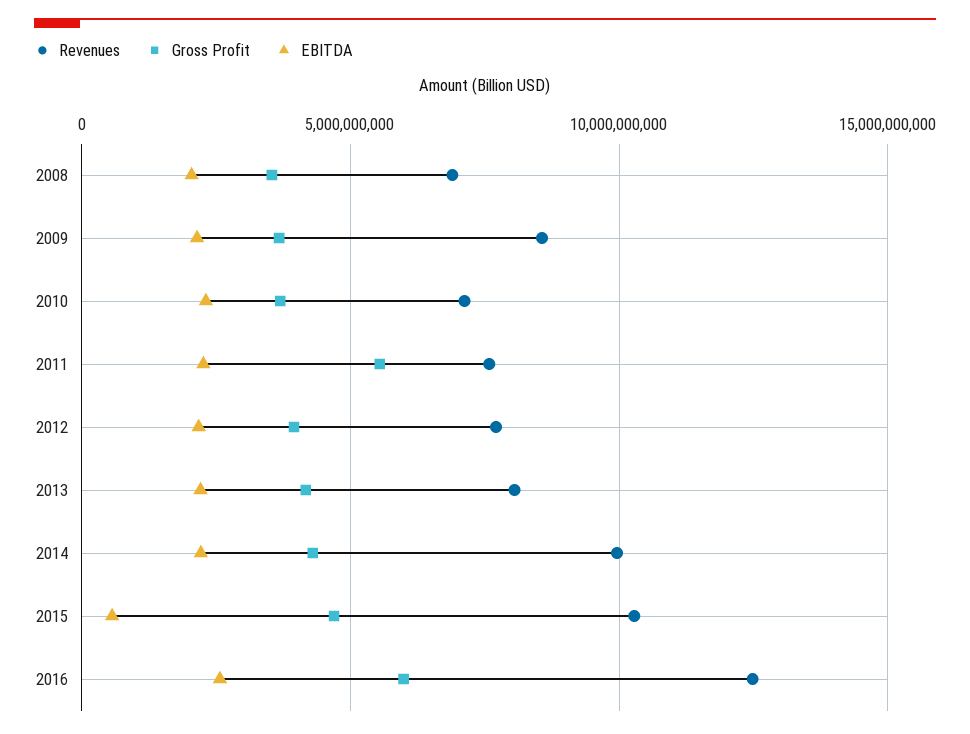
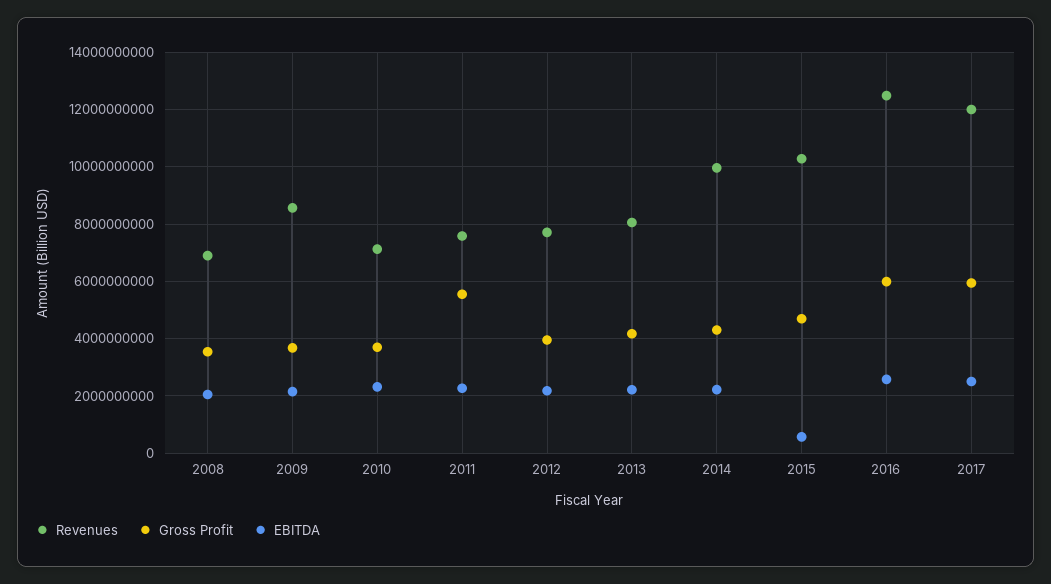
Revenues, 2017: none -> 12000000000
Gross Profit, 2017: none -> 6000000000
EBITDA, 2017: none -> 2500000000

